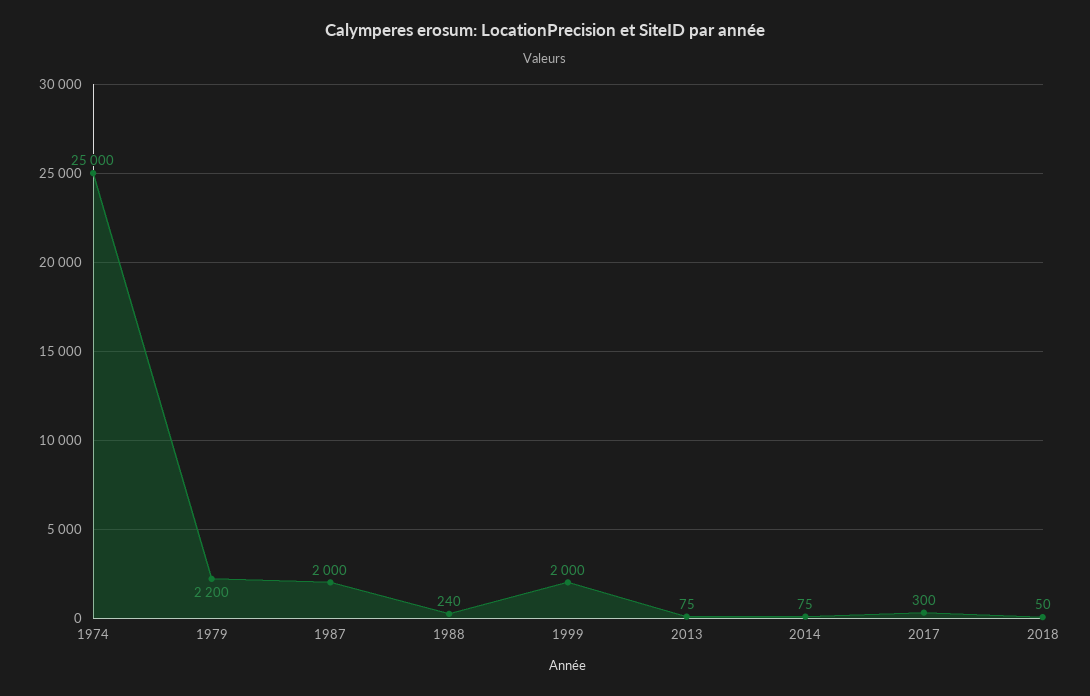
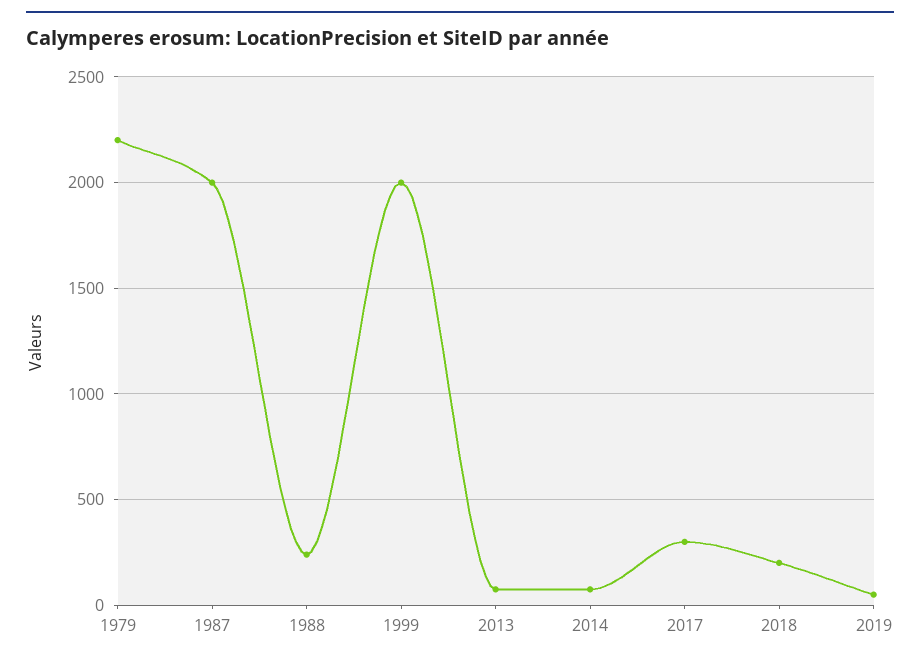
1974: 25000 -> none
2018: 50 -> 200
2019: none -> 50

